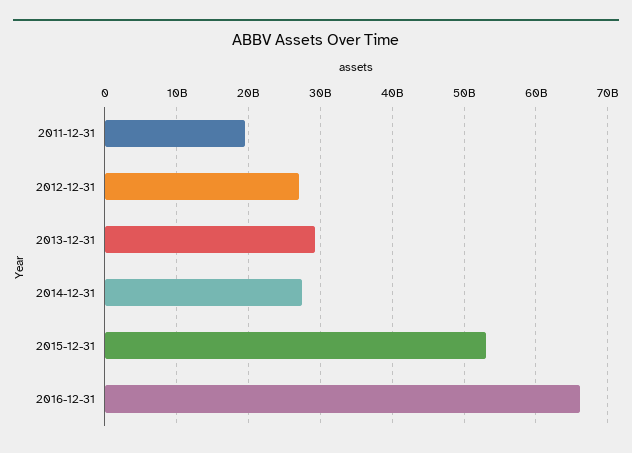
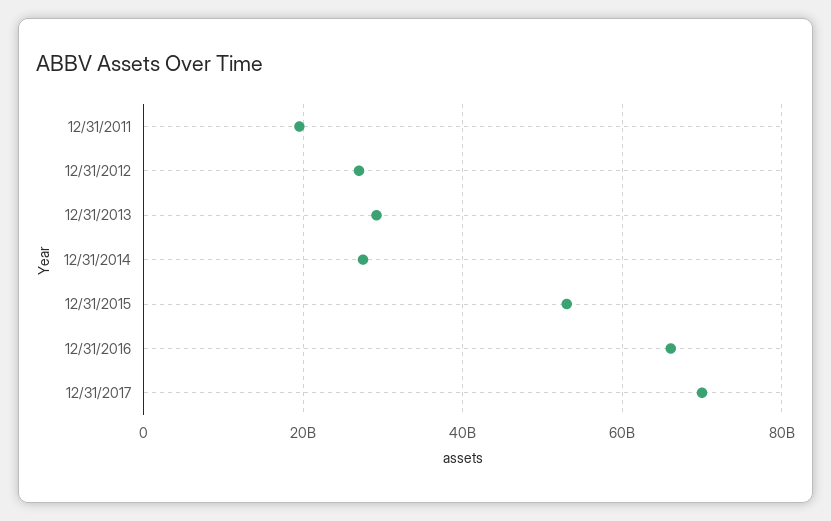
12/31/2017: none -> 70000000000

